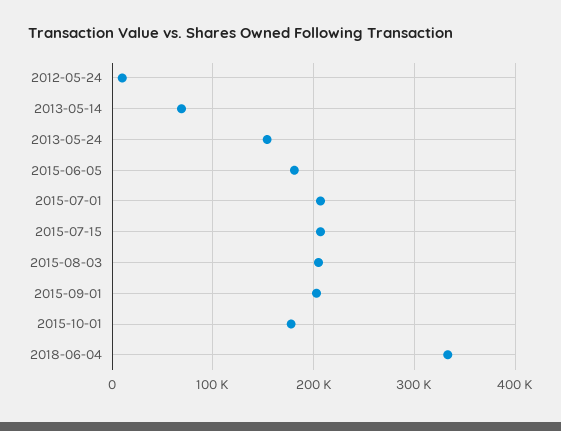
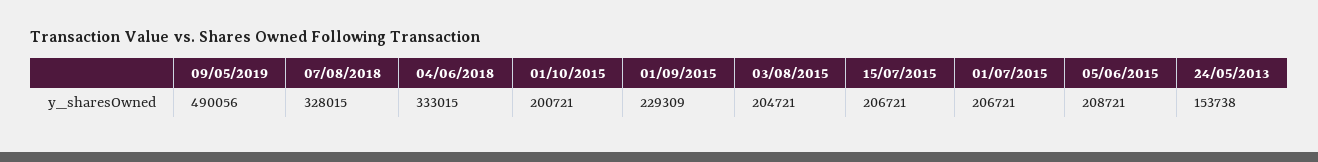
2012-05-24: 10000 -> none
2013-05-14: 70000 -> none
2015-06-05: 180000 -> 208721
2015-09-01: 200000 -> 229309
2015-10-01: 180000 -> 200721
09/05/2019: none -> 490056
07/08/2018: none -> 328015

